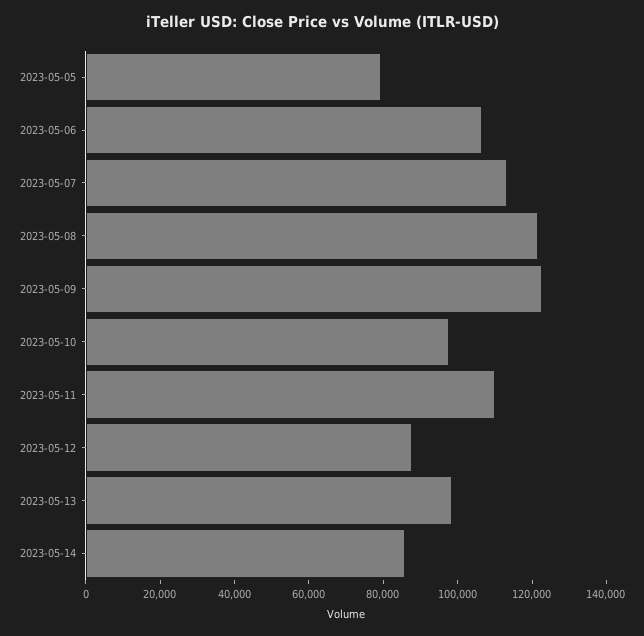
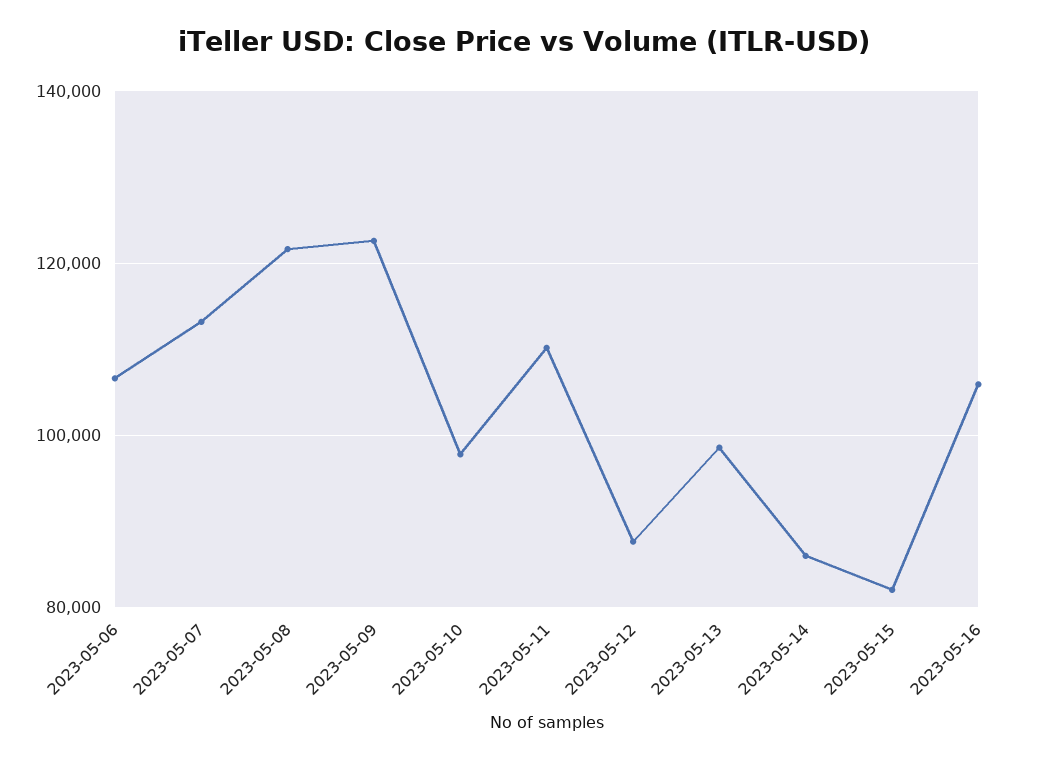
2023-05-05: 80000 -> none
2023-05-15: none -> 82000
2023-05-16: none -> 106000

